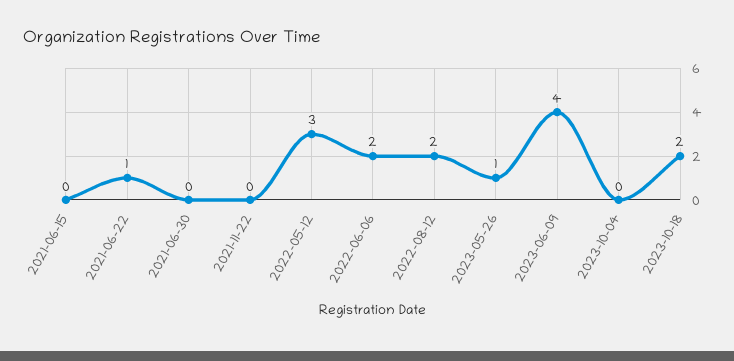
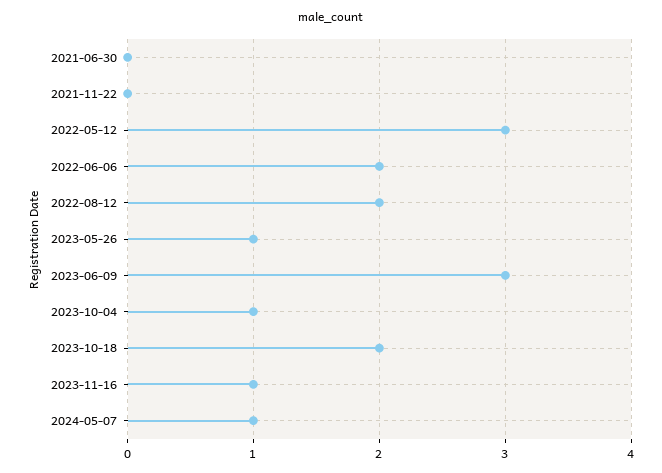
2021-06-15: 0 -> none
2021-06-22: 1 -> none
2023-06-09: 4 -> 3
2023-10-04: 0 -> 1
2023-11-16: none -> 1
2024-05-07: none -> 1

